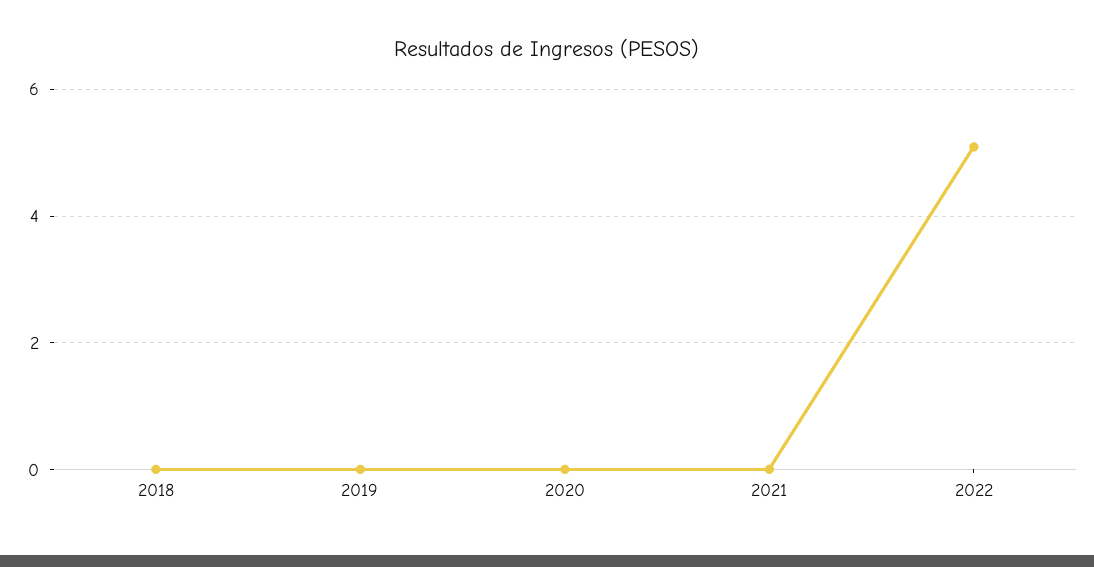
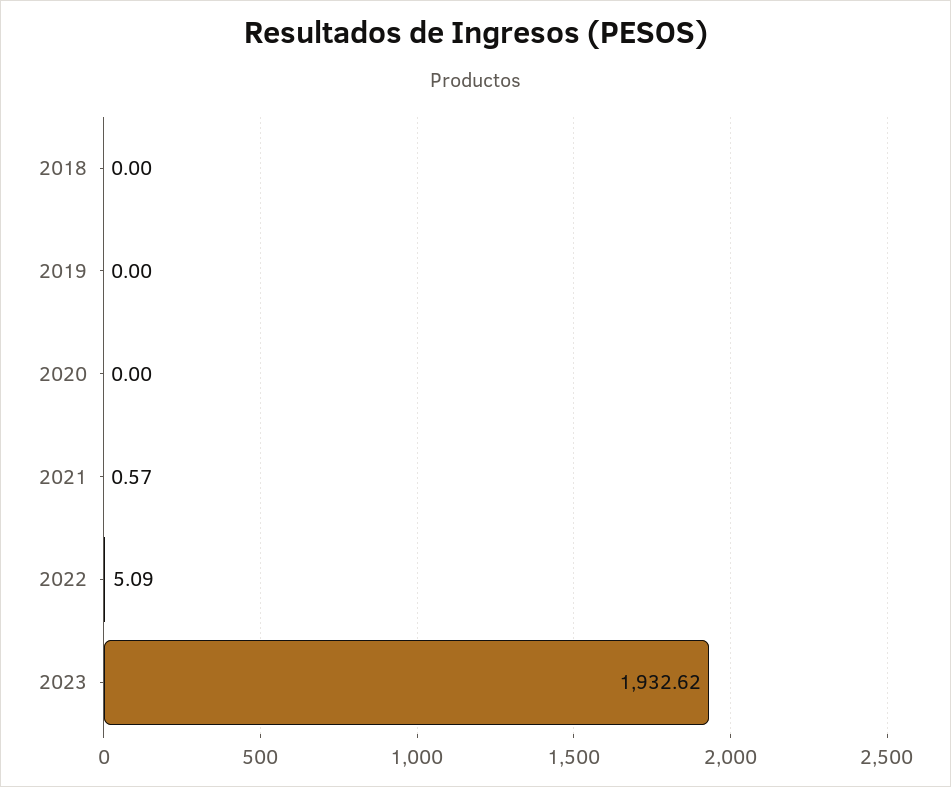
2021: 0 -> 0.57
2023: none -> 1932.62

